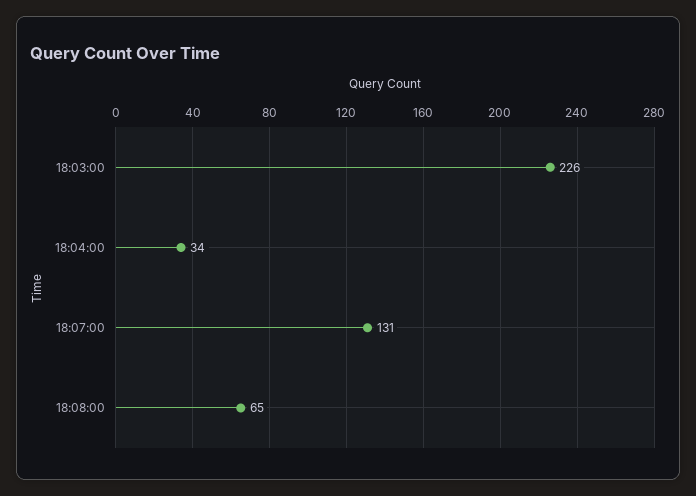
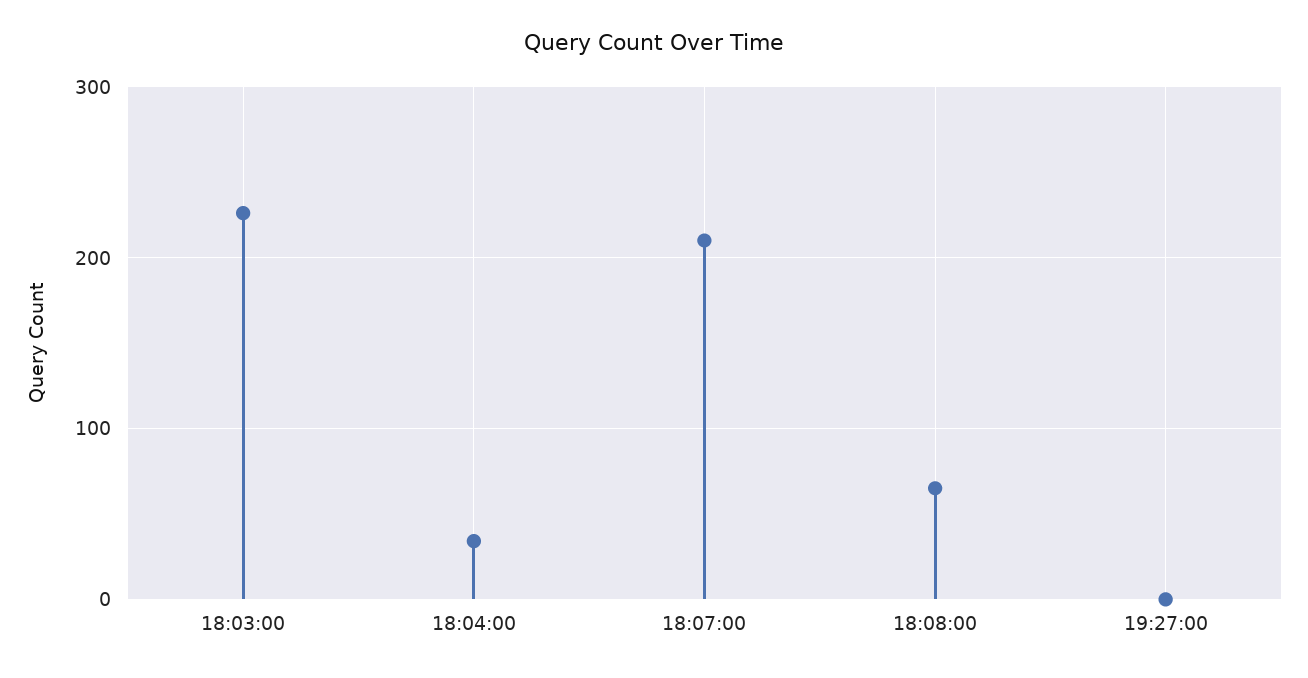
18:07:00: 131 -> 210
19:27:00: none -> 0

